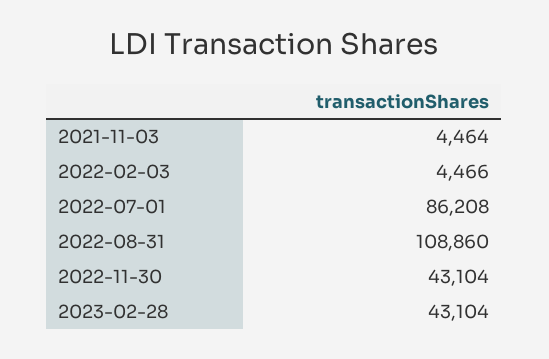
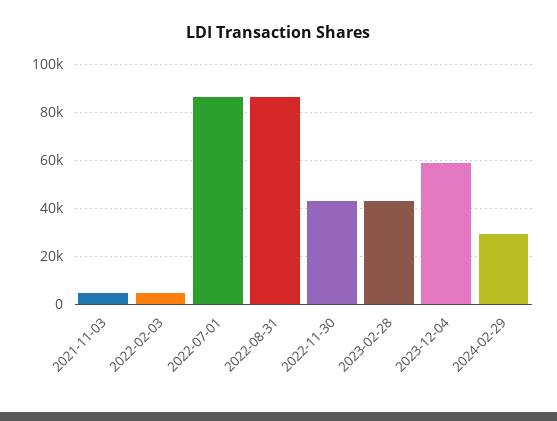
2022-08-31: 108860 -> 85000
2023-12-04: none -> 60000
2024-02-29: none -> 30000

